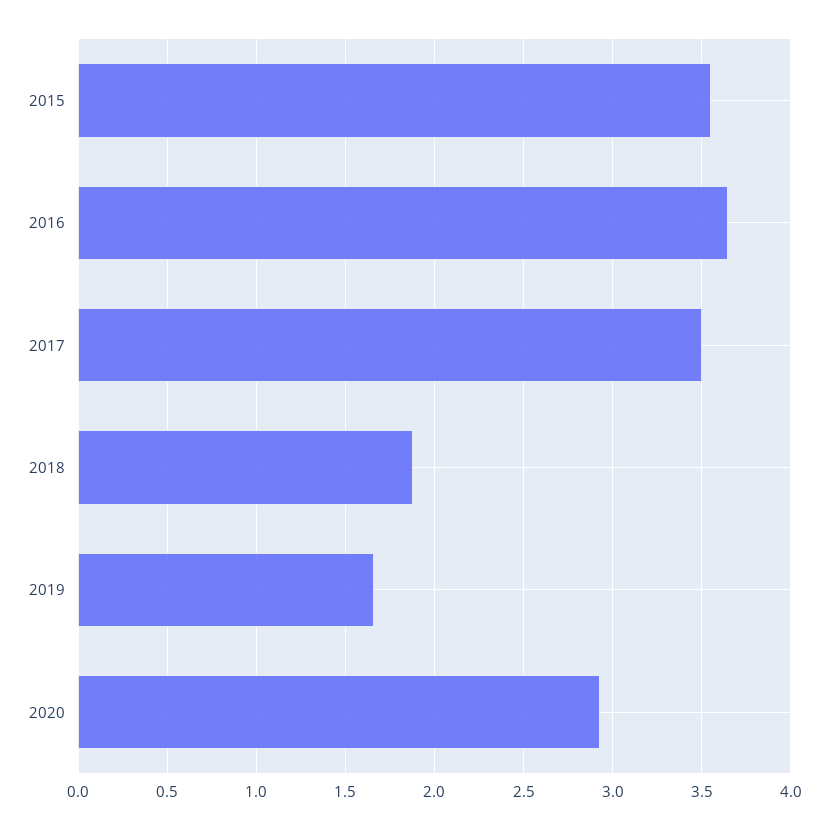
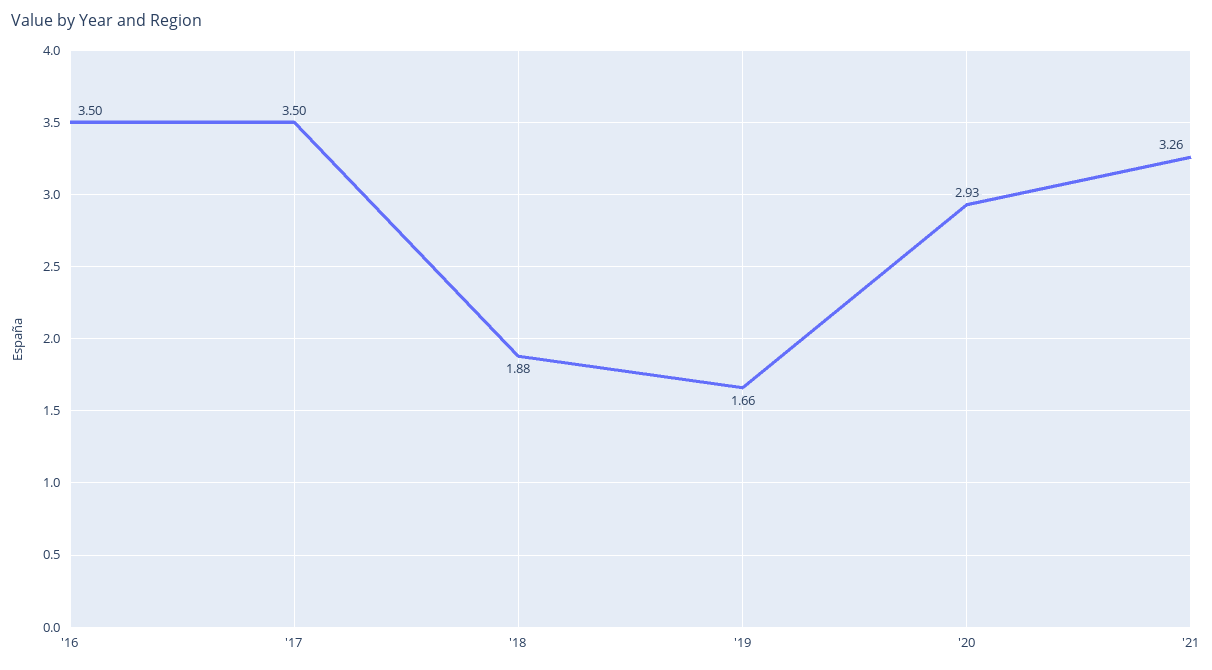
2015: 3.55 -> none
2016: 3.65 -> 3.5
'21: none -> 3.26

